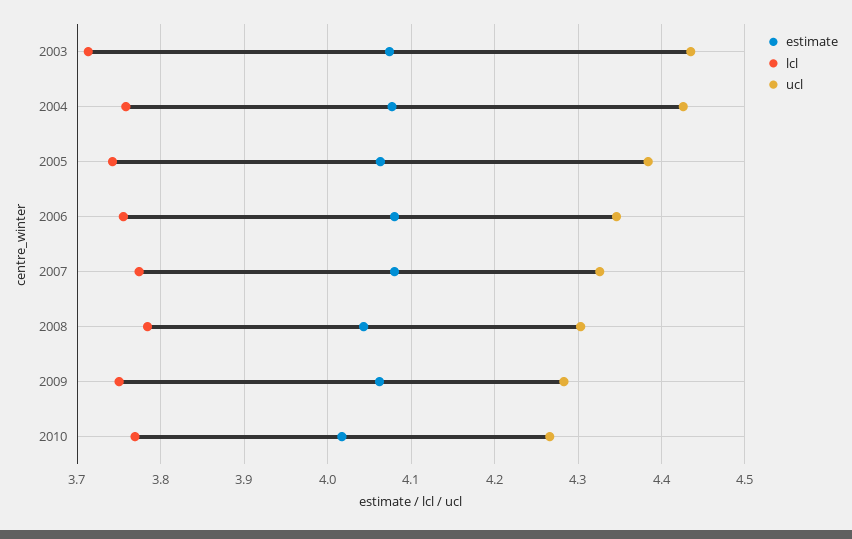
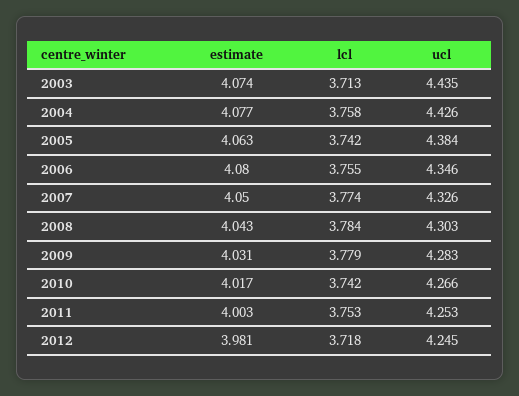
estimate, 2007: 4.08 -> 4.05
estimate, 2009: 4.06 -> 4.031
lcl, 2009: 3.75 -> 3.779
lcl, 2010: 3.77 -> 3.742
estimate, 2011: none -> 4.003
lcl, 2011: none -> 3.753
ucl, 2011: none -> 4.253
estimate, 2012: none -> 3.981
lcl, 2012: none -> 3.718
ucl, 2012: none -> 4.245

